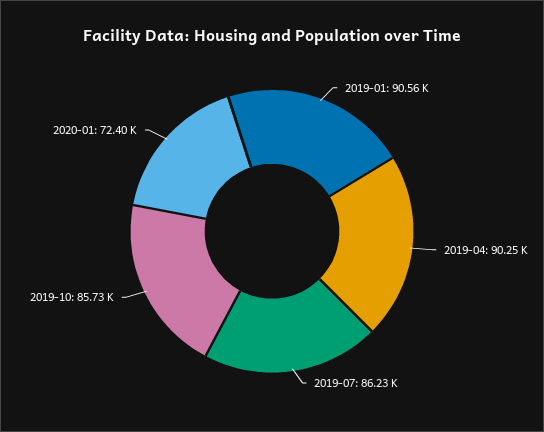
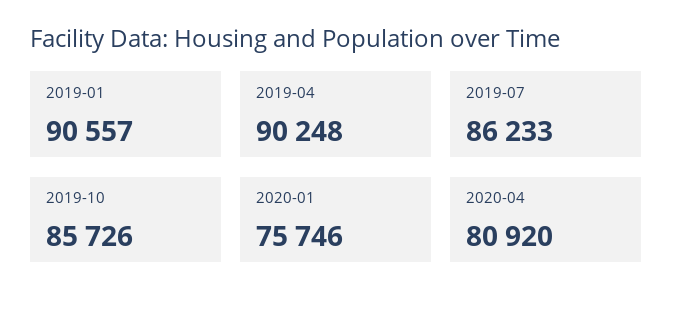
2020-01: 72400 -> 75746
2020-04: none -> 80920

